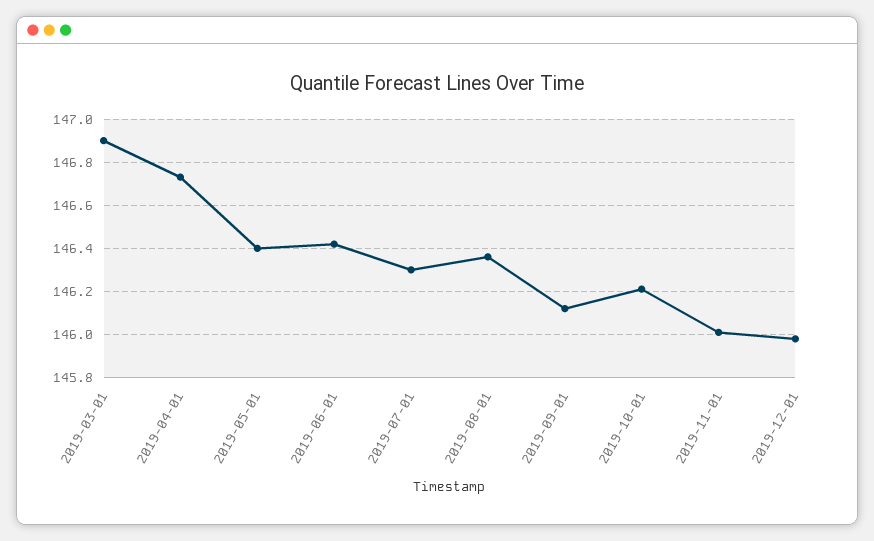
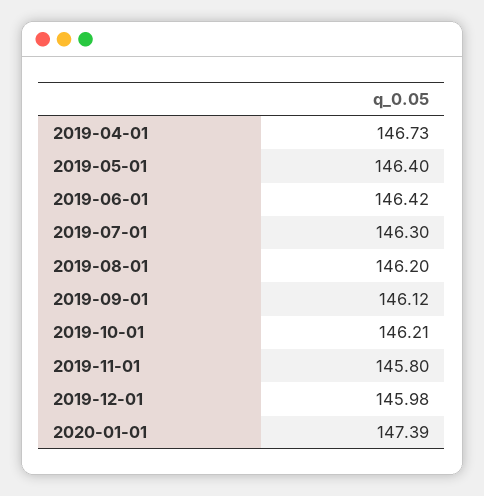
2019-03-01: 146.9 -> none
2019-08-01: 146.35 -> 146.2
2019-11-01: 146 -> 145.8
2020-01-01: none -> 147.39

